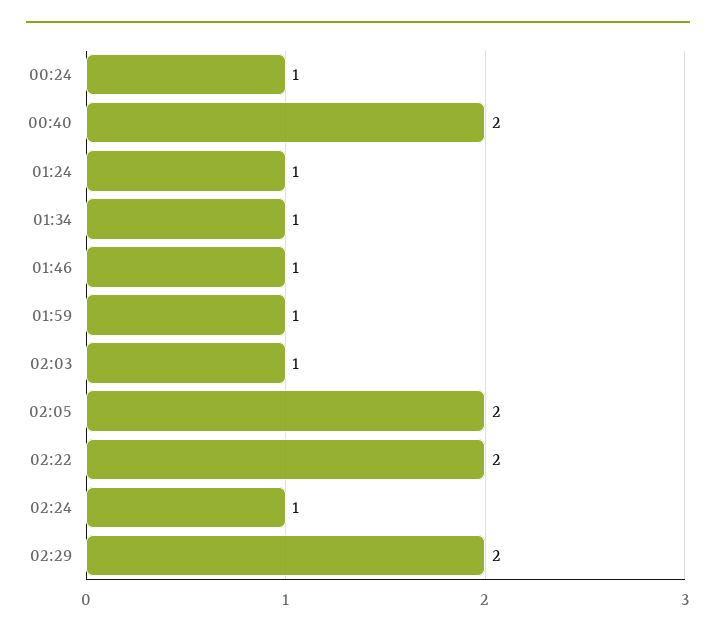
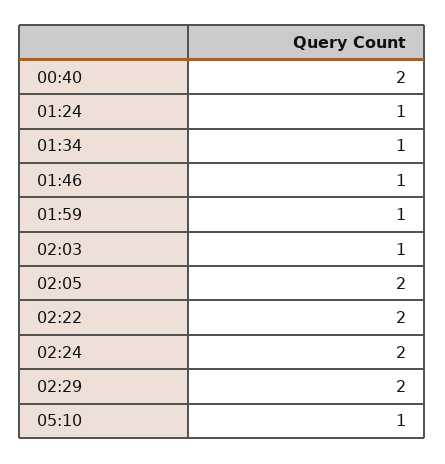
00:24: 1 -> none
02:24: 1 -> 2
05:10: none -> 1

